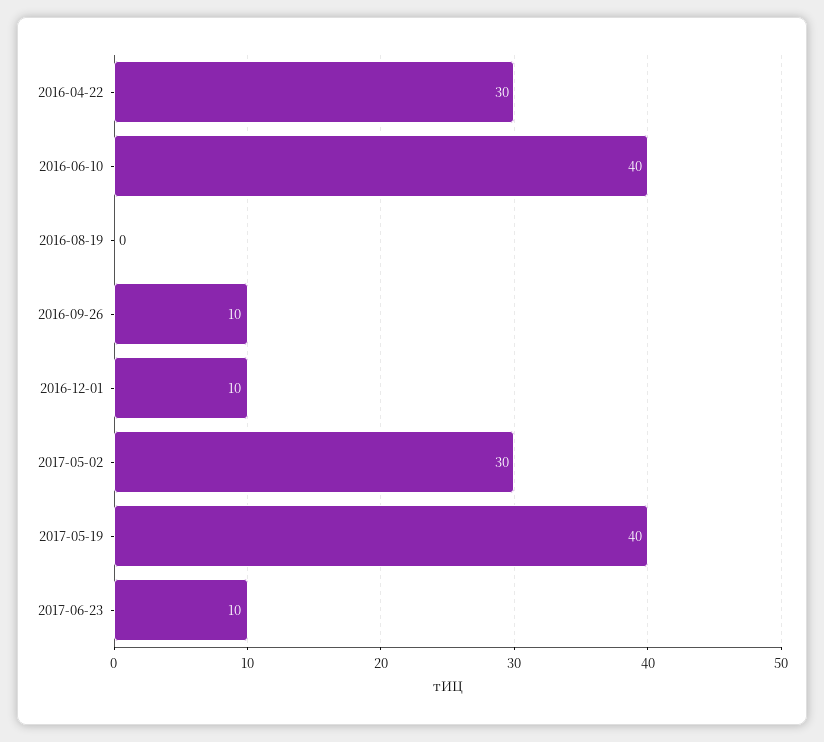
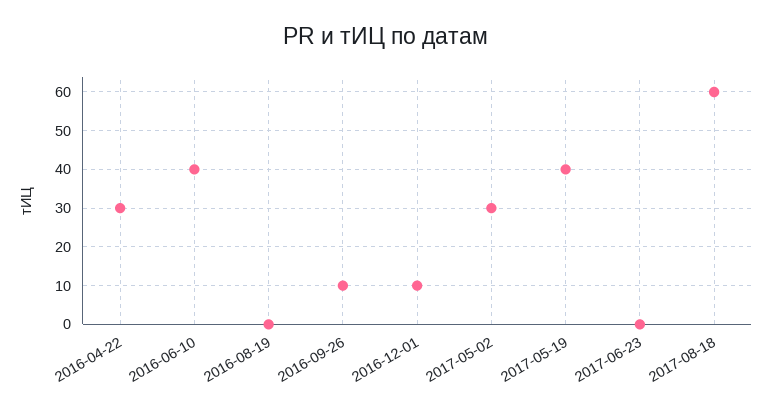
2017-06-23: 10 -> 0
2017-08-18: none -> 60

